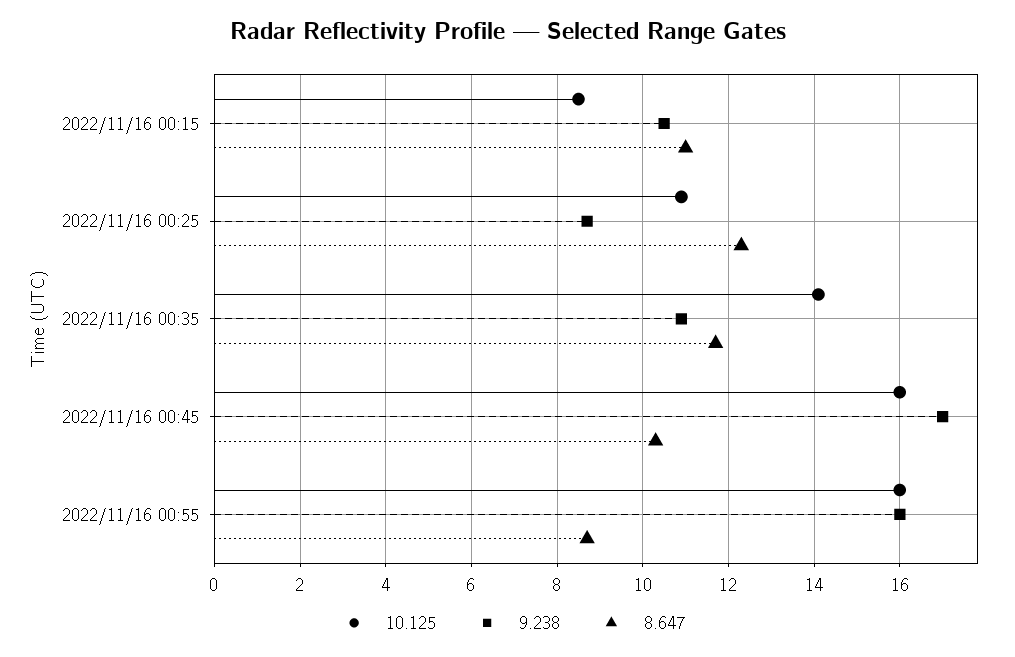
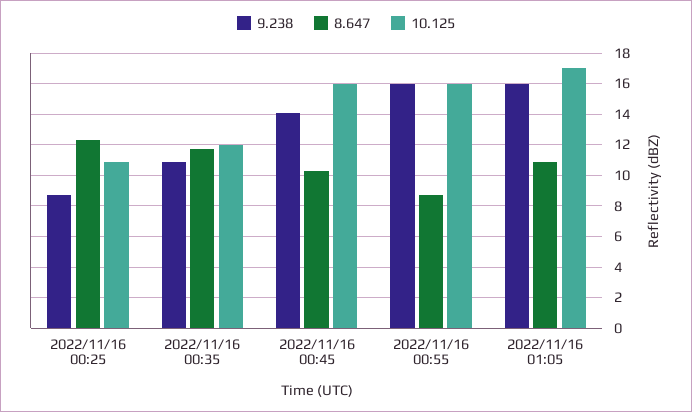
10.125, 2022/11/16 00:15: 8.5 -> none
9.238, 2022/11/16 00:15: 10.5 -> none
8.647, 2022/11/16 00:15: 11 -> none
10.125, 2022/11/16 00:35: 14 -> 12
9.238, 2022/11/16 00:45: 17 -> 14
9.238, 2022/11/16 01:05: none -> 16
8.647, 2022/11/16 01:05: none -> 11
10.125, 2022/11/16 01:05: none -> 17

